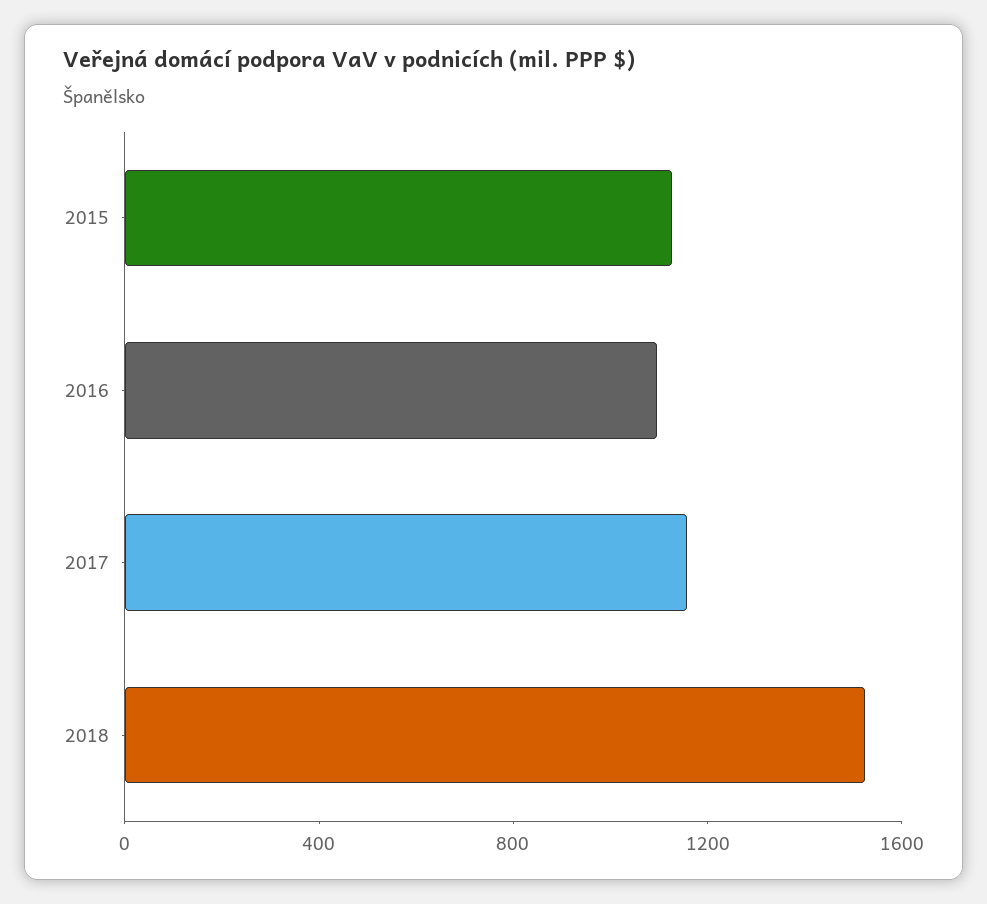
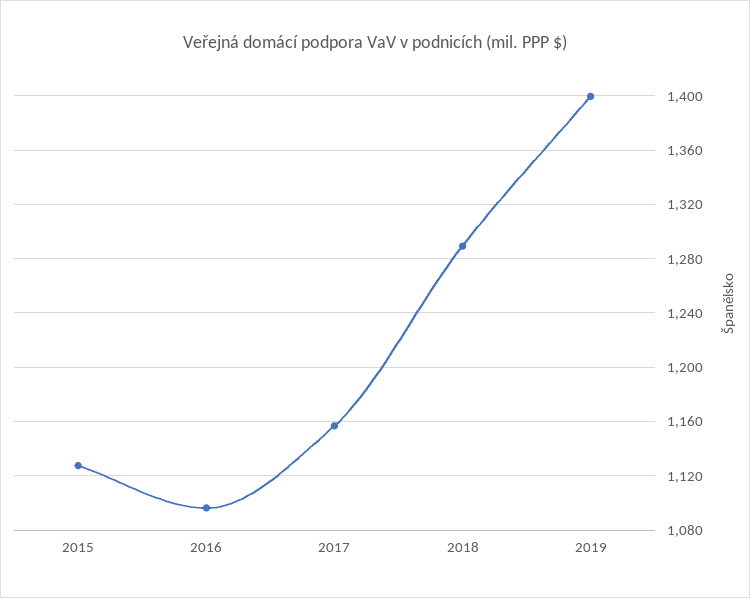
2018: 1500 -> 1290
2019: none -> 1400

